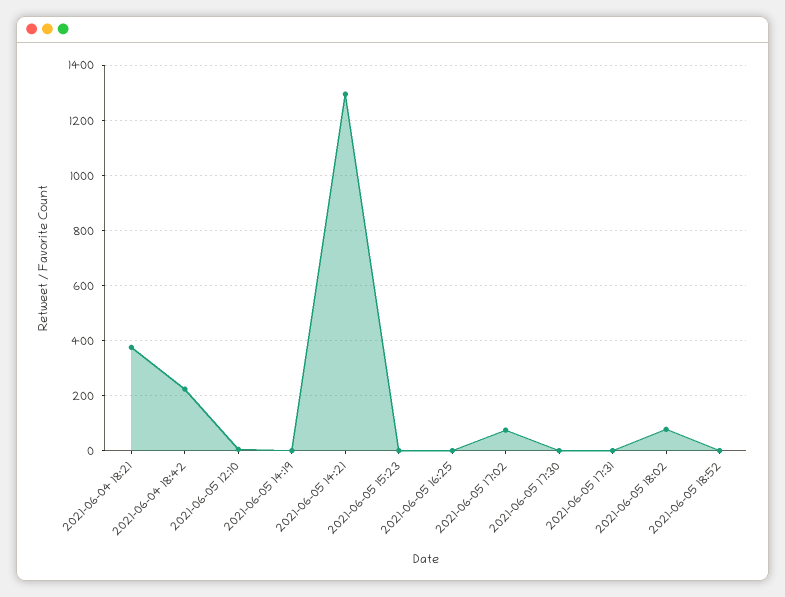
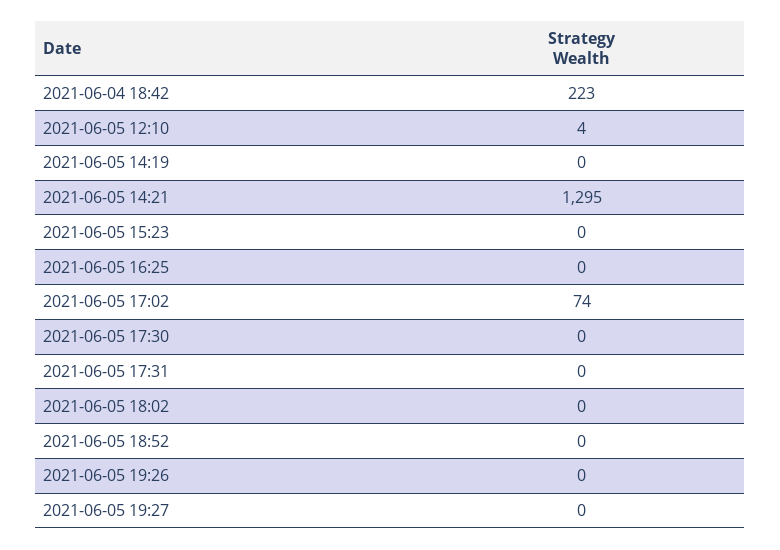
2021-06-04 18:21: 375 -> none
2021-06-05 18:02: 75 -> 0
2021-06-05 19:26: none -> 0
2021-06-05 19:27: none -> 0

